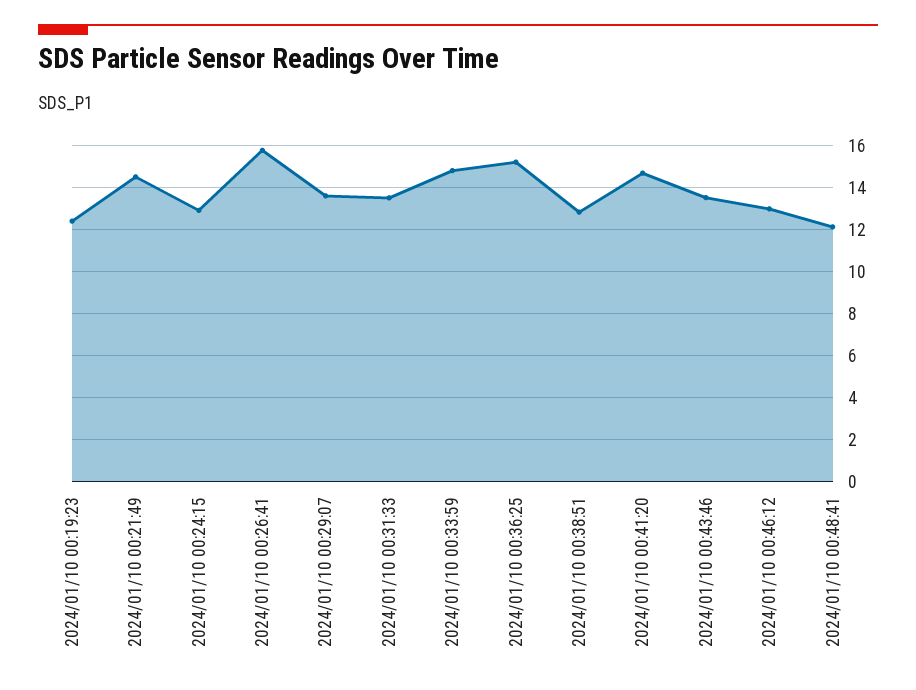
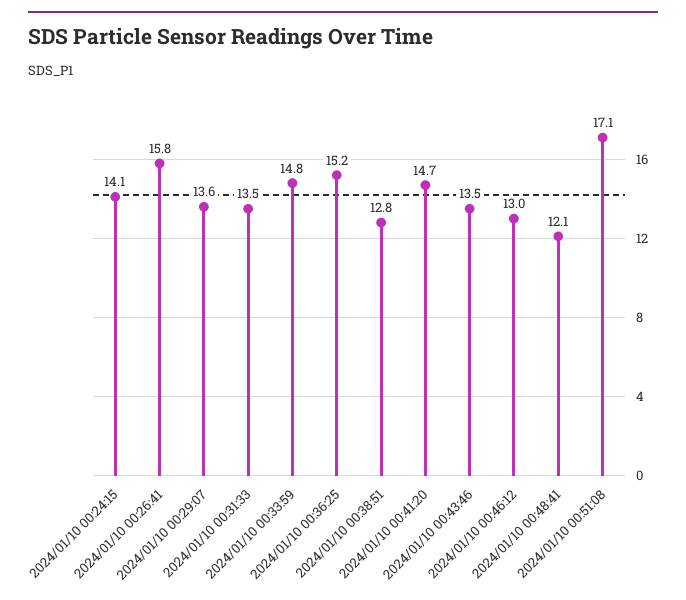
2024/01/10 00:19:23: 12.5 -> none
2024/01/10 00:21:49: 14.5 -> none
2024/01/10 00:24:15: 13 -> 14.1
2024/01/10 00:51:08: none -> 17.1

